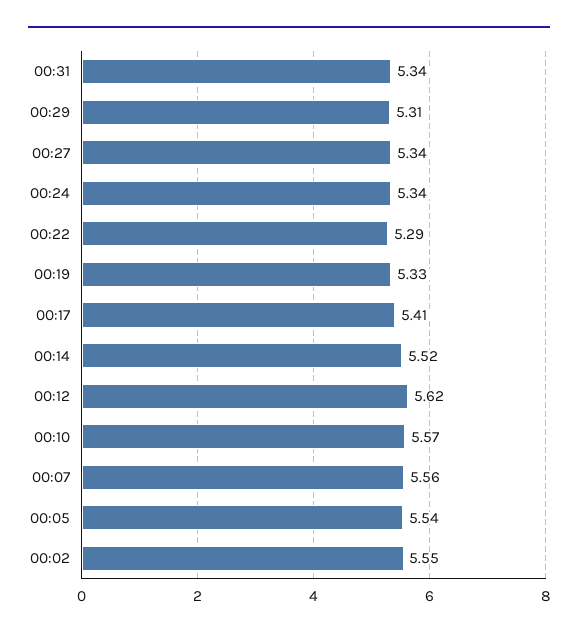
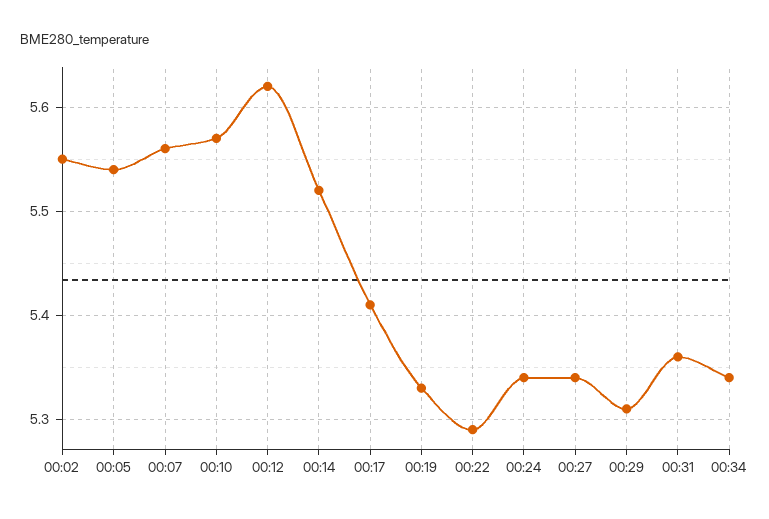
00:31: 5.34 -> 5.36
00:34: none -> 5.34

